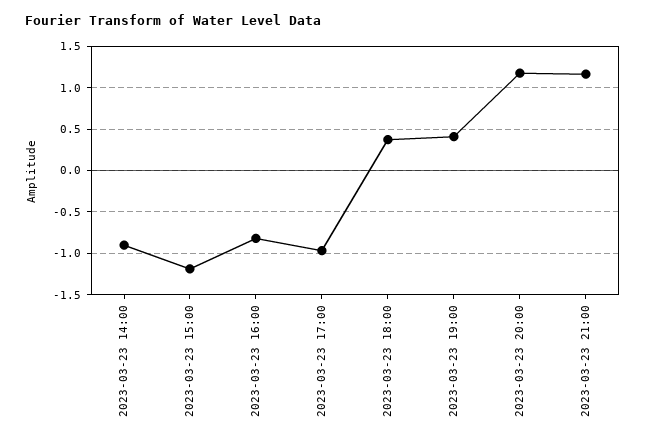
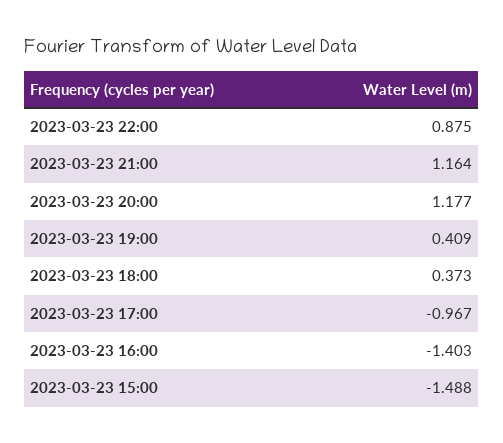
2023-03-23 14:00: -0.9 -> none
2023-03-23 15:00: -1.2 -> -1.488
2023-03-23 16:00: -0.8 -> -1.403
2023-03-23 22:00: none -> 0.875

